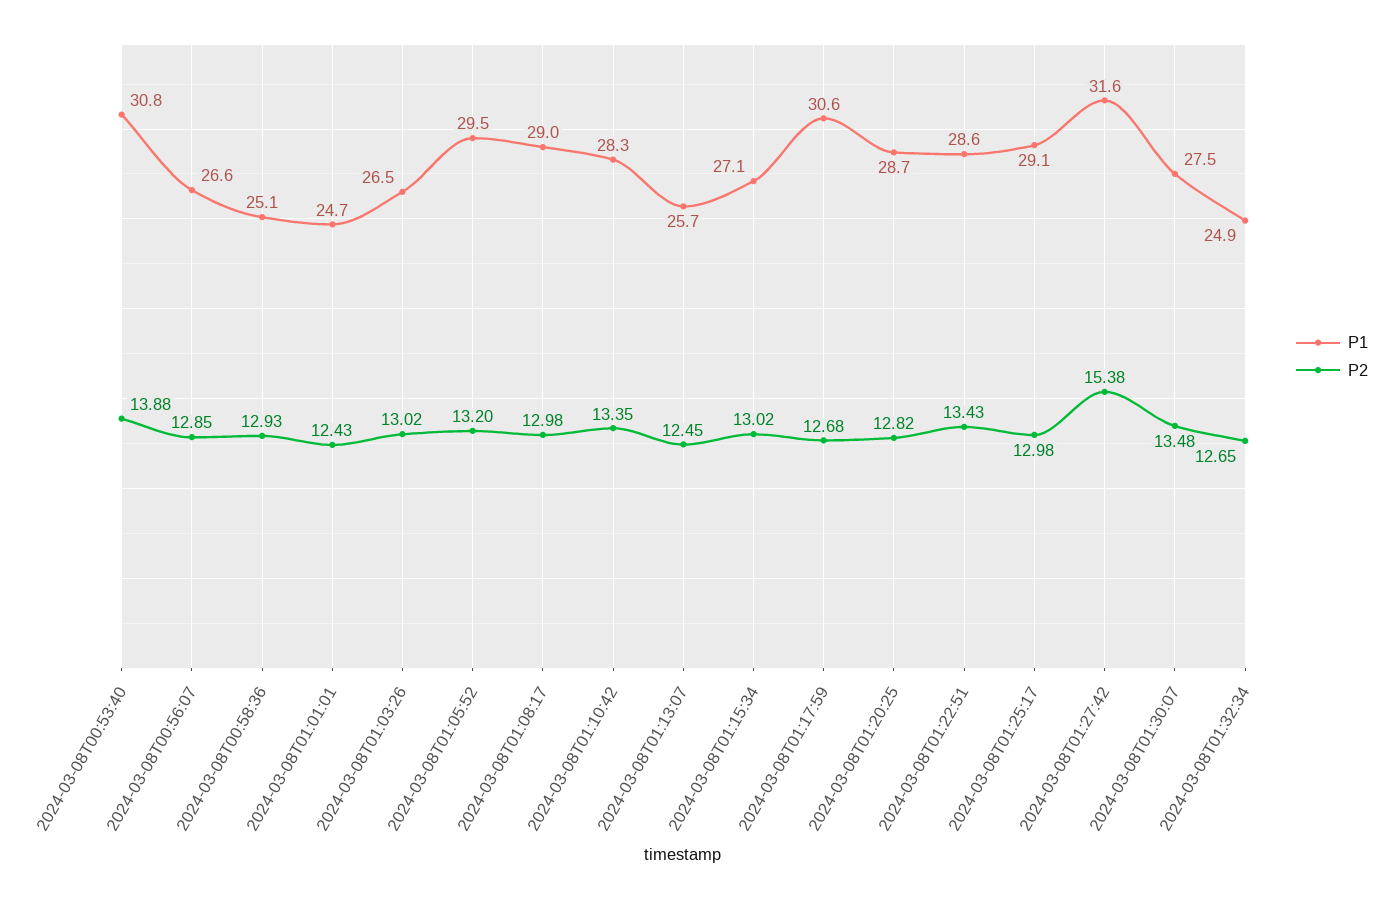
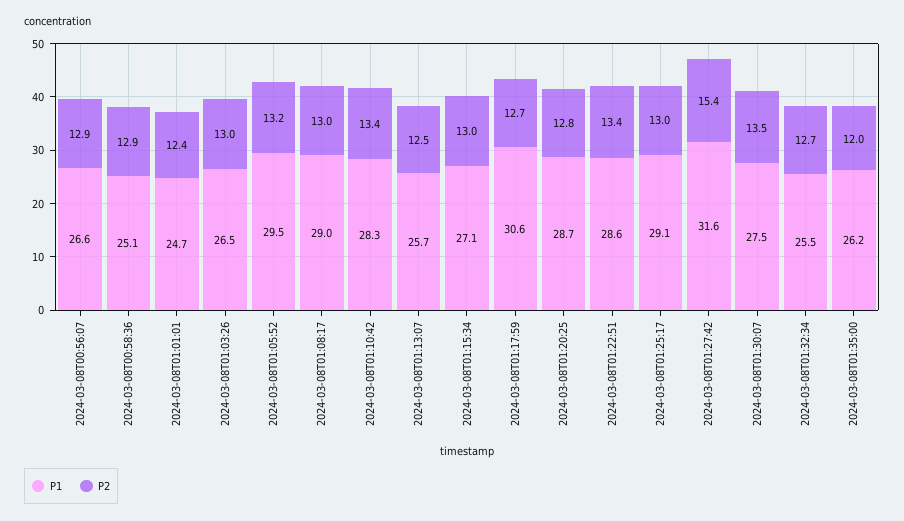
P1, 2024-03-08T00:53:40: 30.8 -> none
P2, 2024-03-08T00:53:40: 13.88 -> none
P1, 2024-03-08T01:32:34: 24.9 -> 25.5
P1, 2024-03-08T01:35:00: none -> 26.2
P2, 2024-03-08T01:35:00: none -> 12

